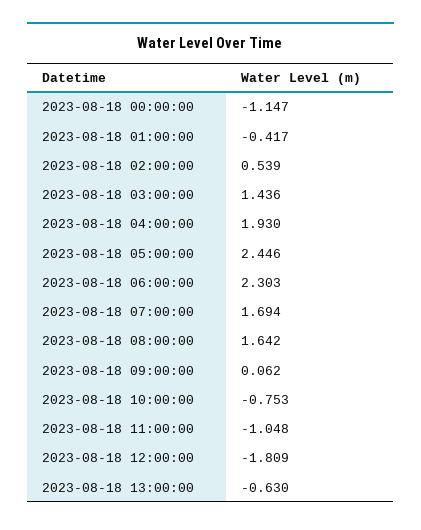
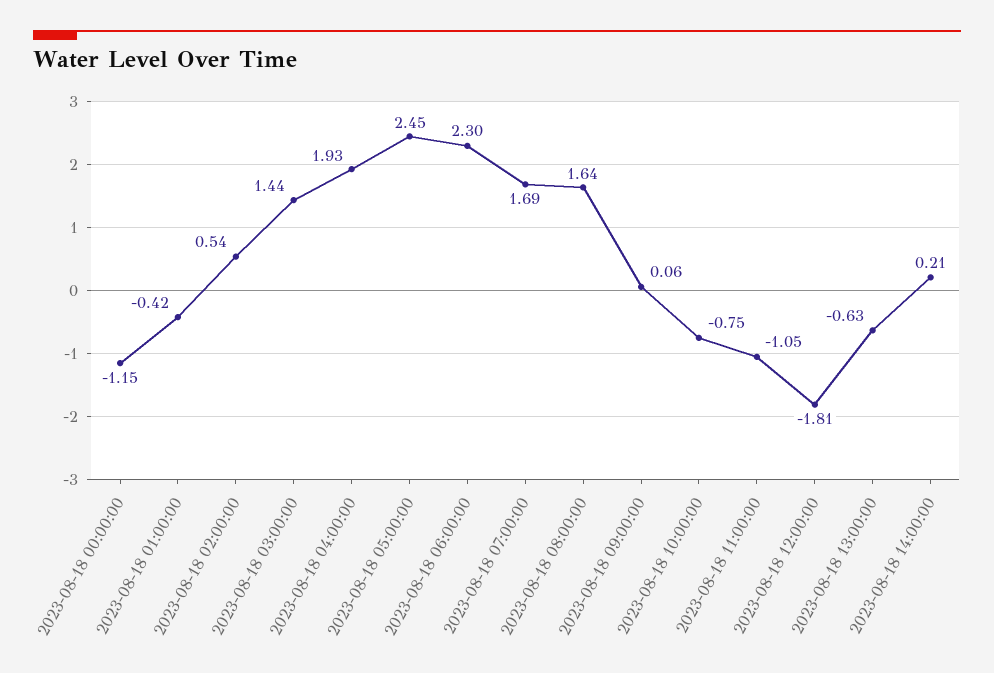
2023-08-18 14:00:00: none -> 0.21

